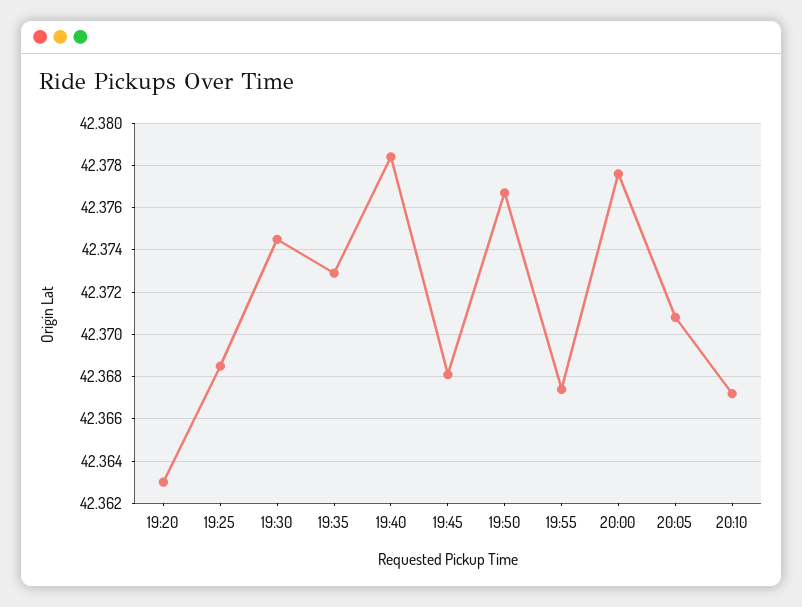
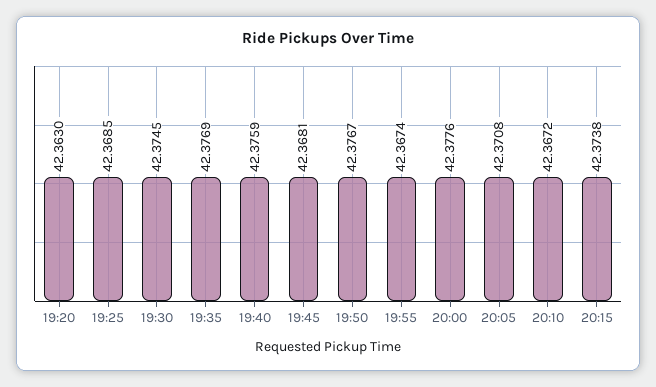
19:35: 42.373 -> 42.3769
19:40: 42.3785 -> 42.3759
20:15: none -> 42.3738

